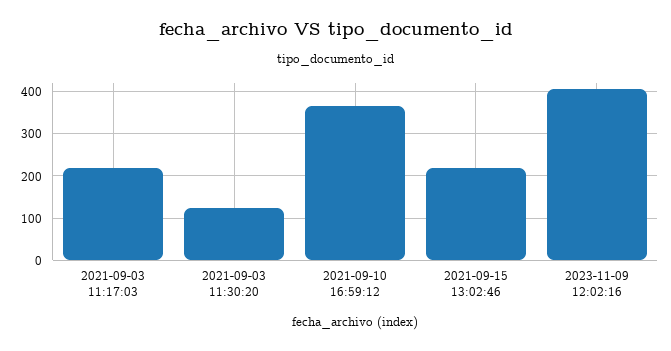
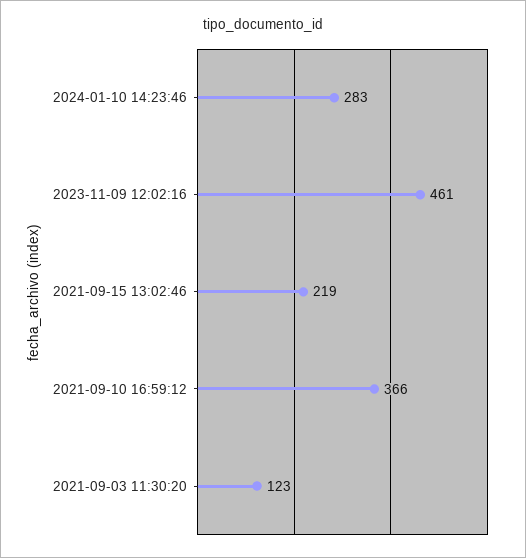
2021-09-03 11:17:03: 220 -> none
2023-11-09 12:02:16: 400 -> 461
2024-01-10 14:23:46: none -> 283

